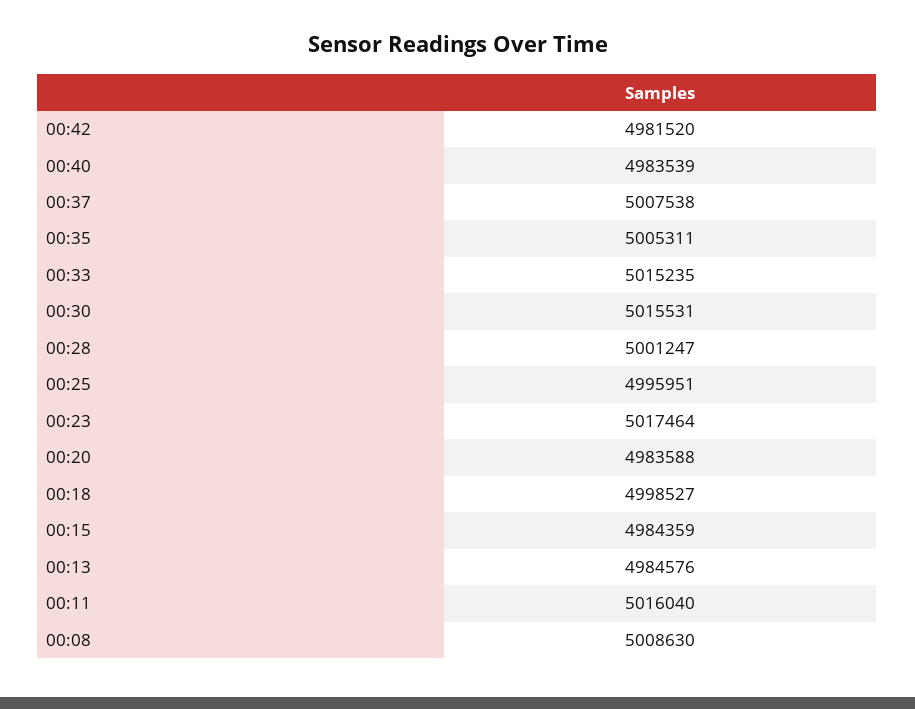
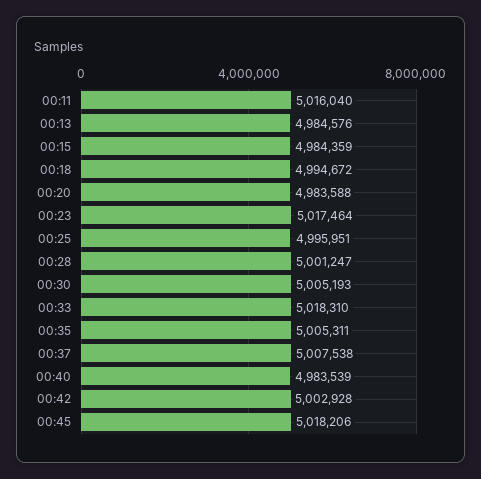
00:42: 4981520 -> 5002928
00:33: 5015235 -> 5018310
00:30: 5015531 -> 5005193
00:18: 4998527 -> 4994672
00:08: 5008630 -> none
00:45: none -> 5018206

